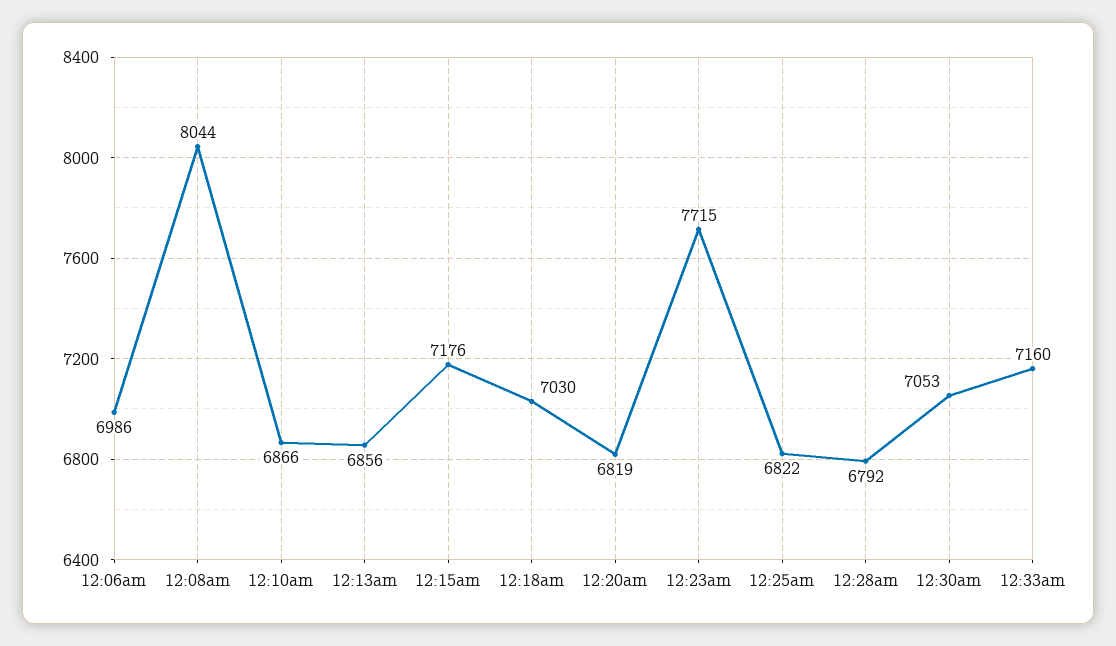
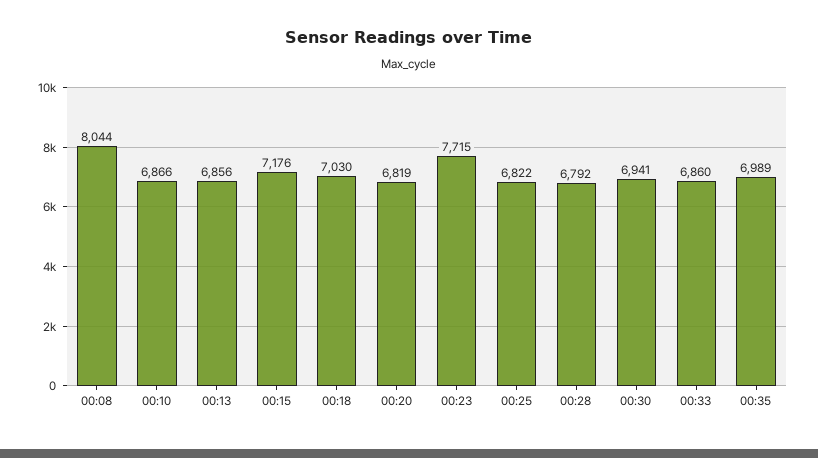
12:06am: 6986 -> none
12:30am: 7053 -> 6941
12:33am: 7160 -> 6860
00:35: none -> 6989

